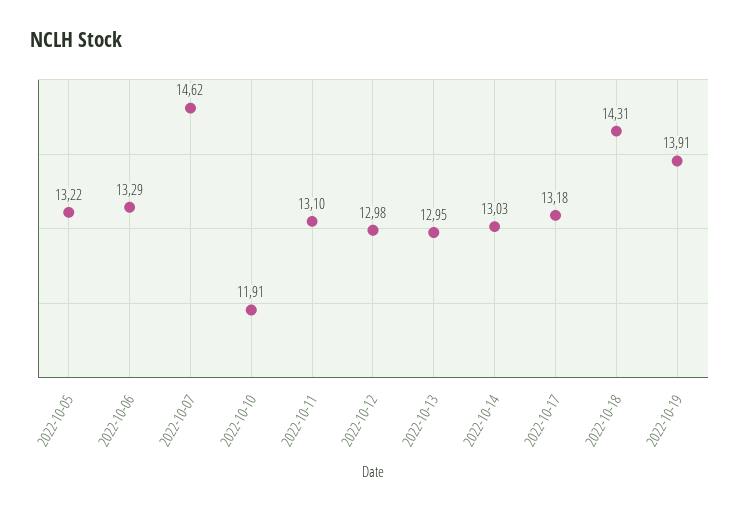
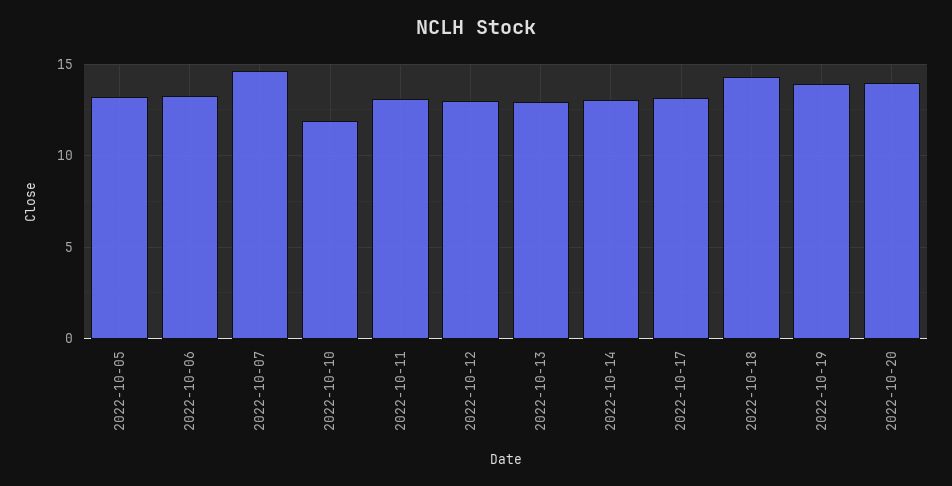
2022-10-20: none -> 14

